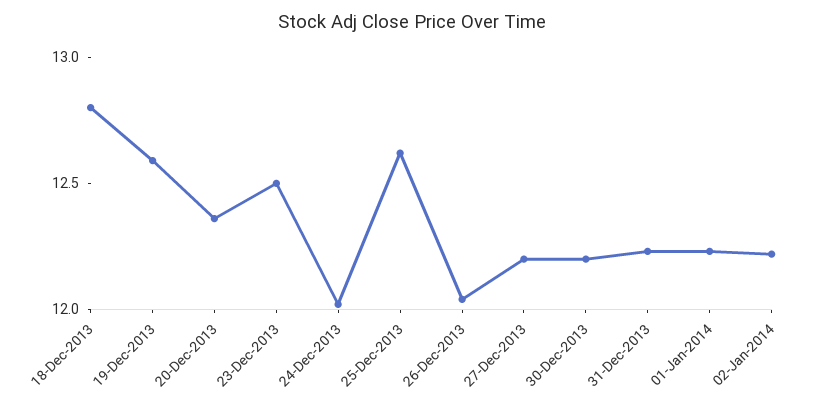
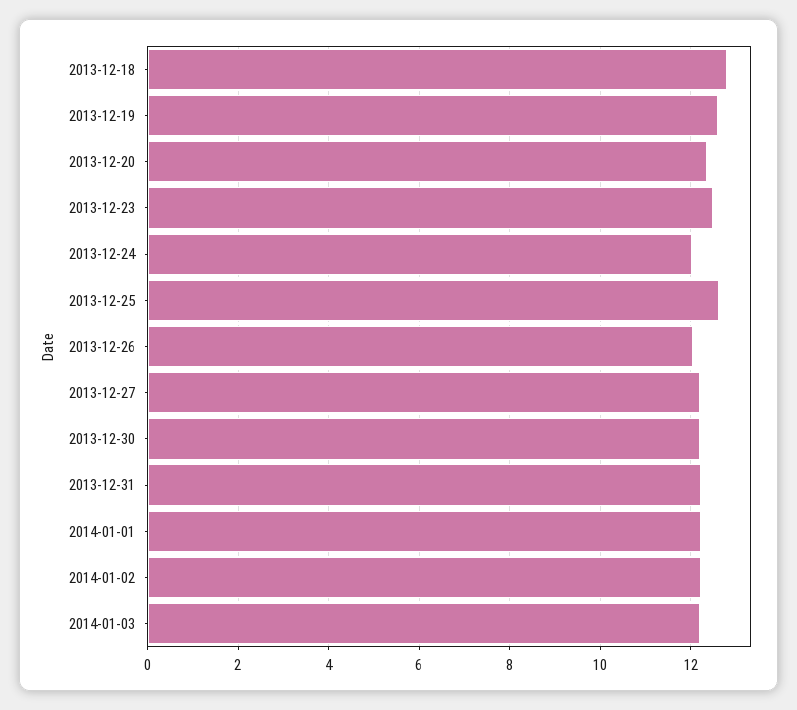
2014-01-03: none -> 12.2

